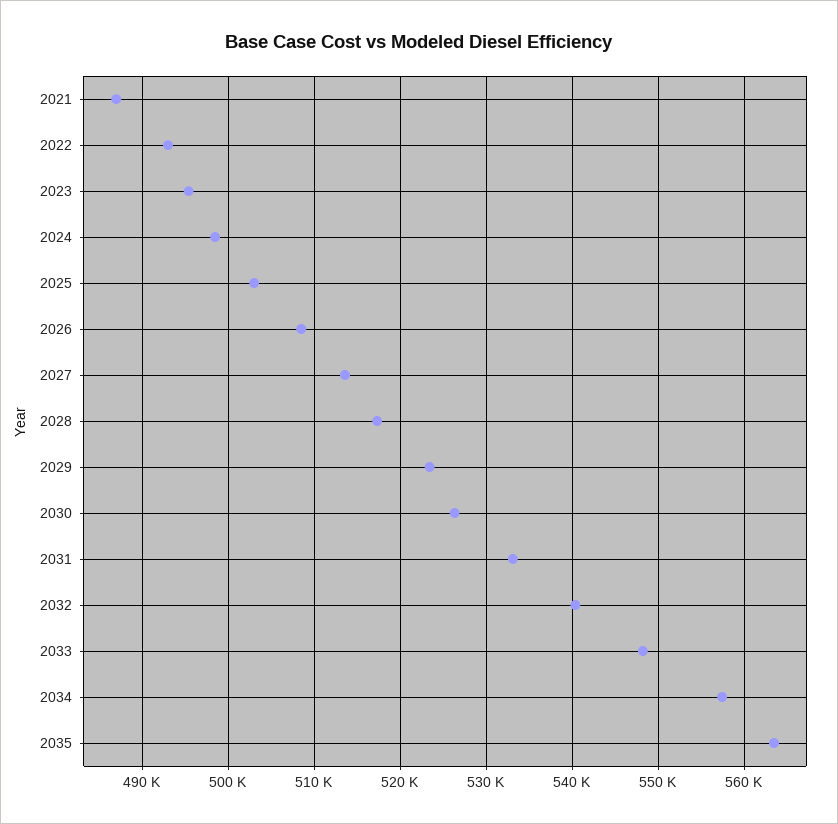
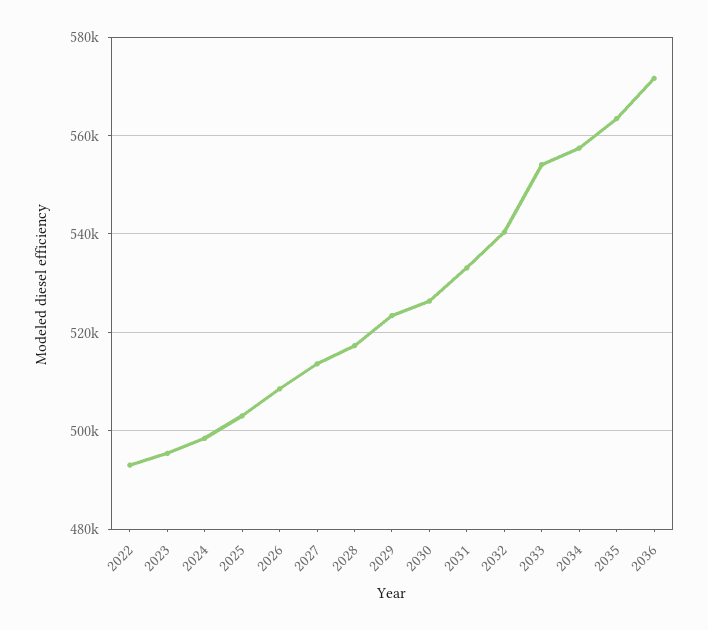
2021: 487000 -> none
2033: 548000 -> 554000
2036: none -> 572000

